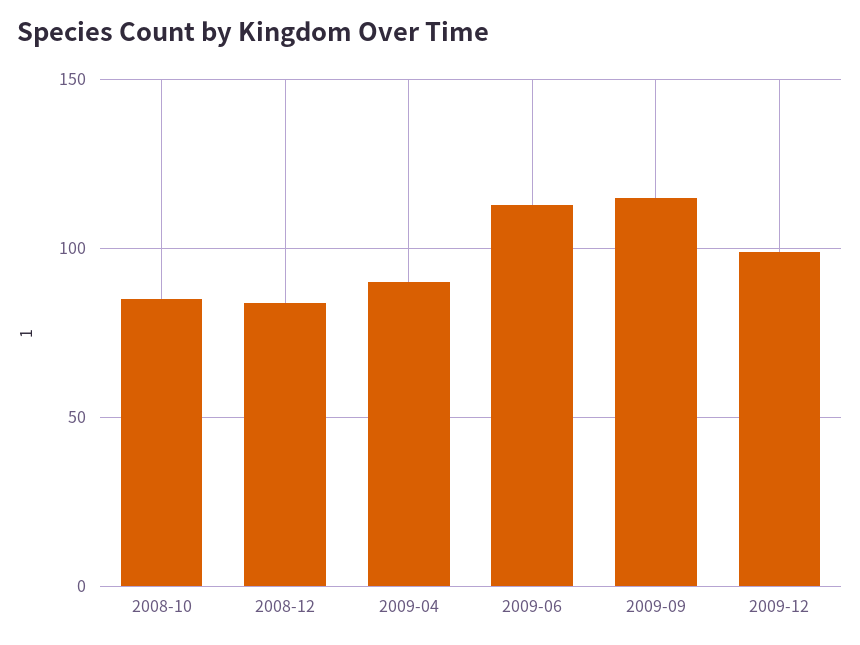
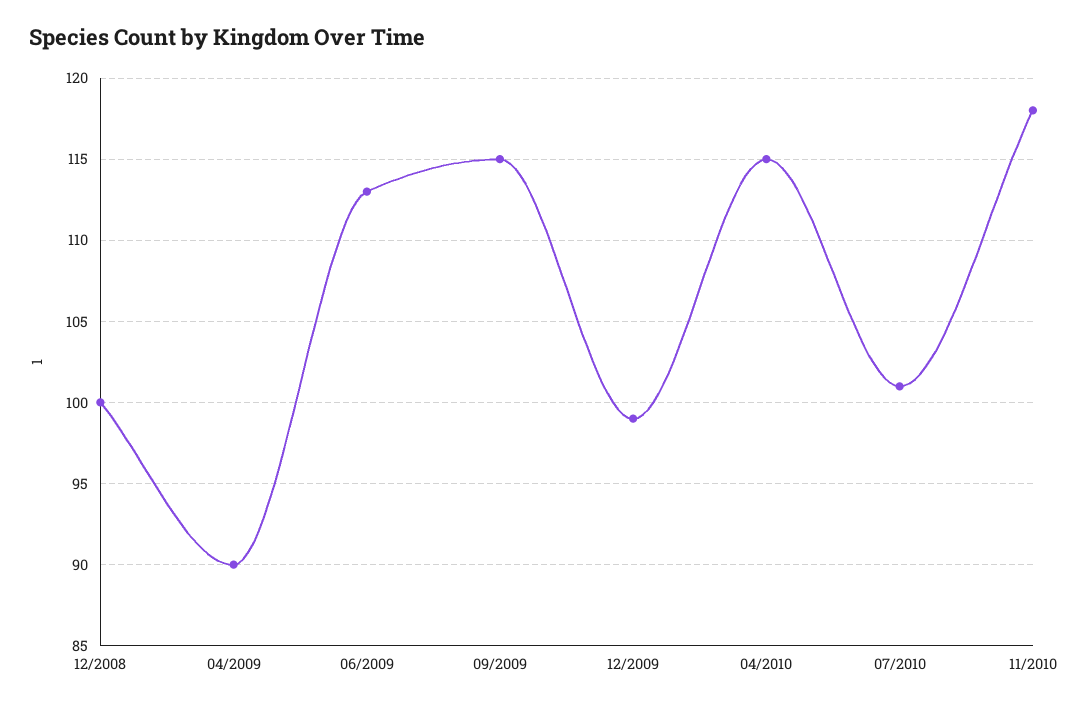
2008-10: 85 -> none
2008-12: 85 -> 100
04/2010: none -> 115
07/2010: none -> 101
11/2010: none -> 118

